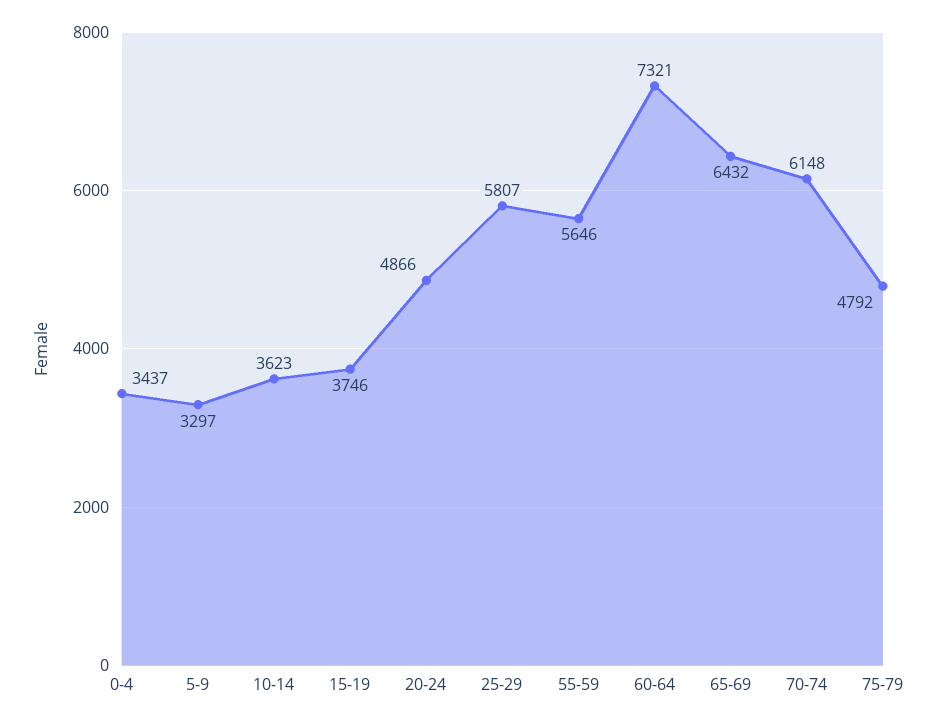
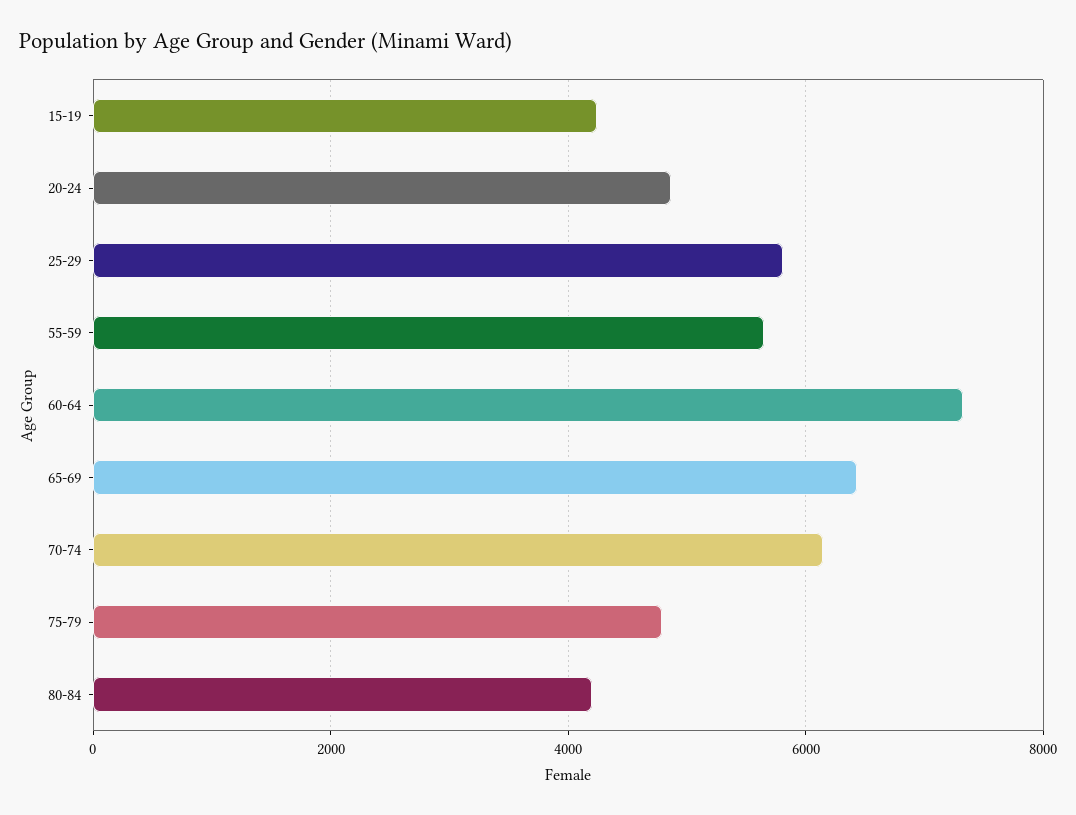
0-4: 3437 -> none
5-9: 3297 -> none
10-14: 3623 -> none
15-19: 3746 -> 4200
80-84: none -> 4200

